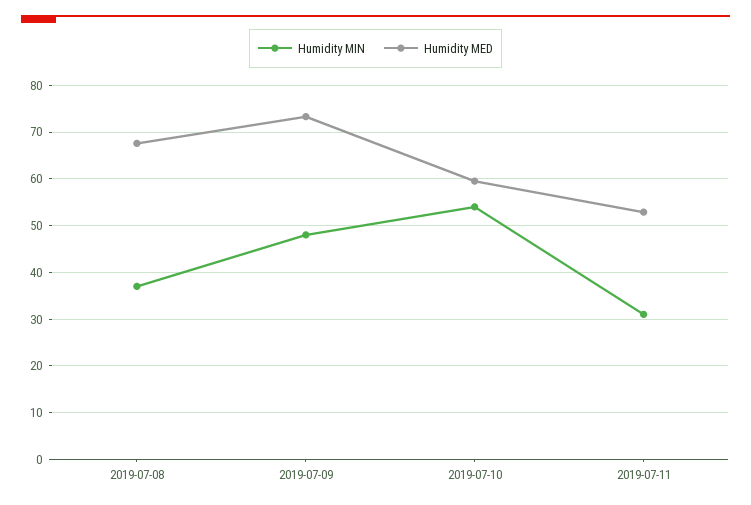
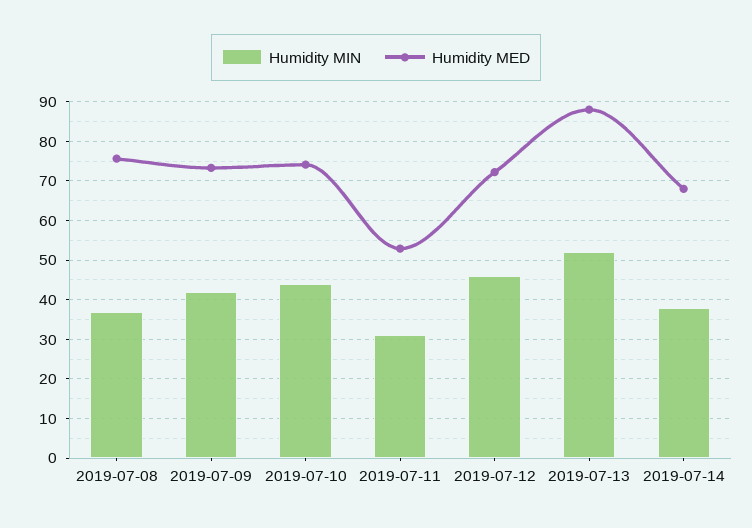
Humidity MED, 2019-07-08: 68 -> 76
Humidity MIN, 2019-07-09: 48 -> 42
Humidity MIN, 2019-07-10: 54 -> 44
Humidity MED, 2019-07-10: 60 -> 74
Humidity MIN, 2019-07-12: none -> 46
Humidity MED, 2019-07-12: none -> 72
Humidity MIN, 2019-07-13: none -> 52
Humidity MED, 2019-07-13: none -> 88
Humidity MIN, 2019-07-14: none -> 38
Humidity MED, 2019-07-14: none -> 68

